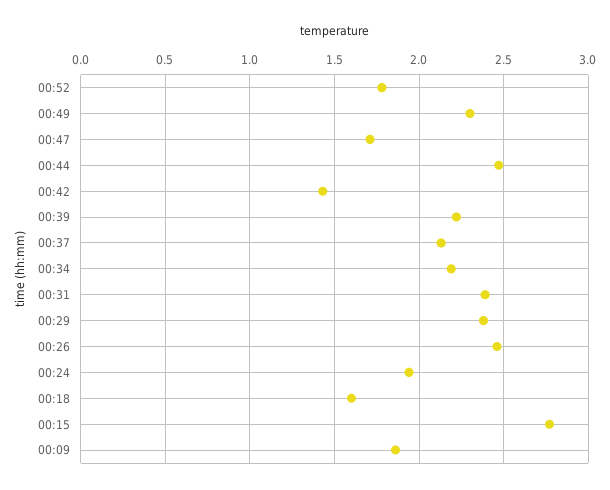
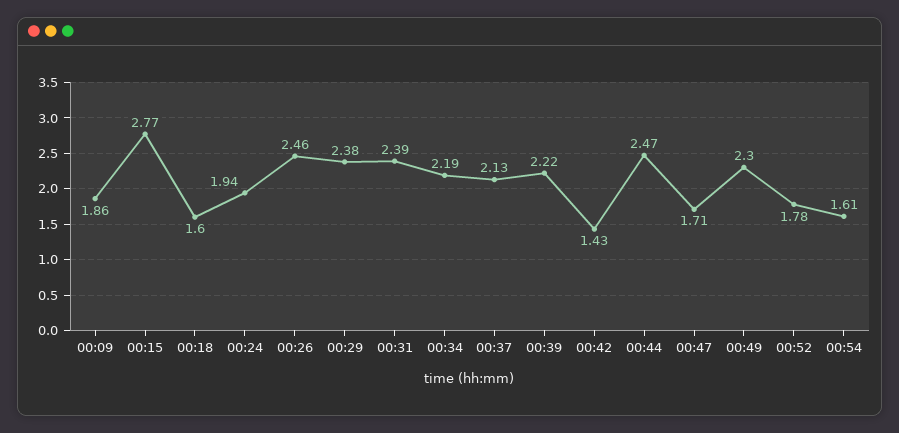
00:54: none -> 1.61

